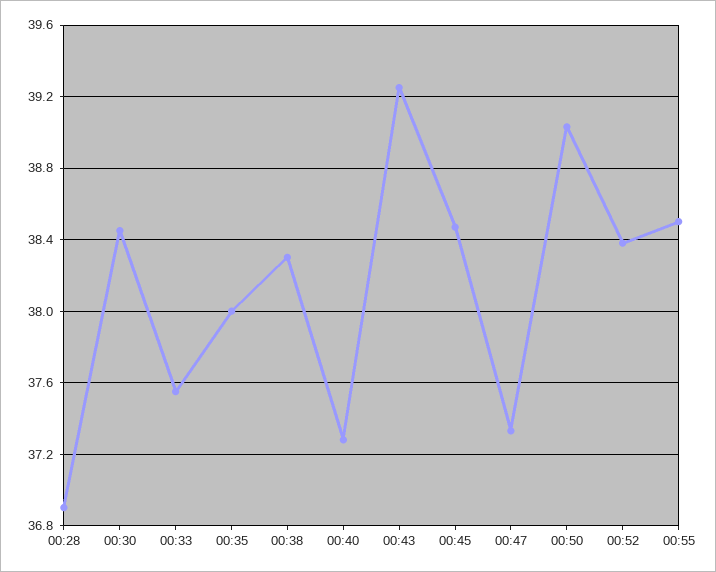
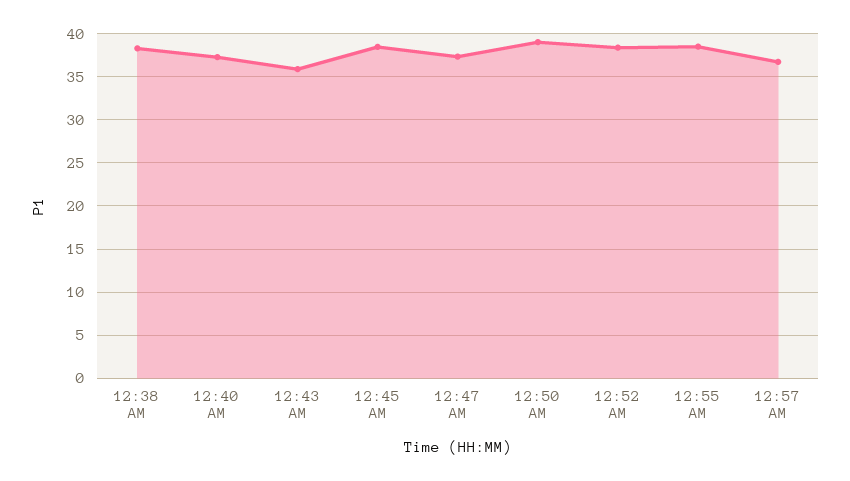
00:28: 36.9 -> none
00:30: 38.45 -> none
00:33: 37.55 -> none
00:35: 38 -> none
00:43: 39.25 -> 36
12:57 AM: none -> 37

